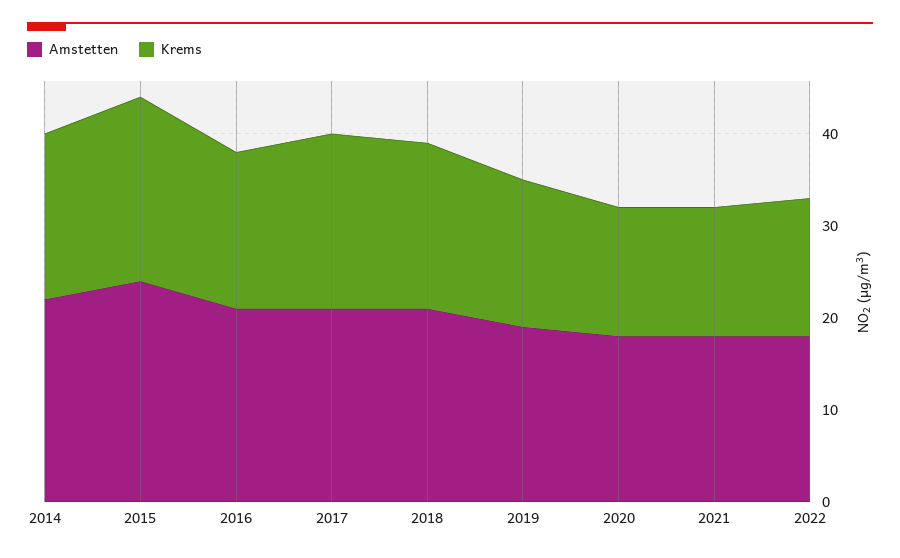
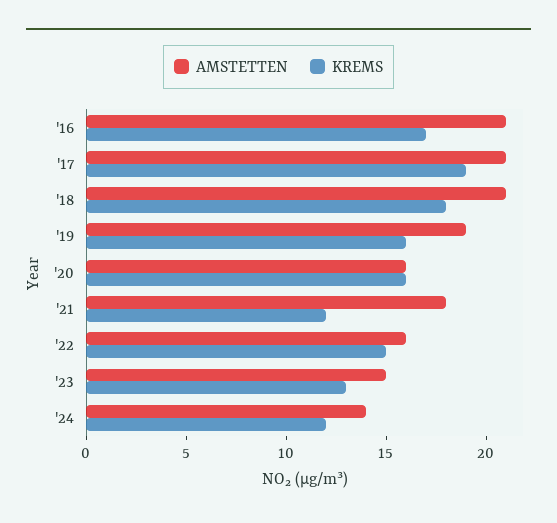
Amstetten, 2014: 22 -> none
Krems, 2014: 18 -> none
Amstetten, 2015: 24 -> none
Krems, 2015: 20 -> none
Amstetten, 2020: 18 -> 16
Krems, 2020: 14 -> 16
Krems, 2021: 14 -> 12
Amstetten, 2022: 18 -> 16
Amstetten, '23: none -> 15
Krems, '23: none -> 13
Amstetten, '24: none -> 14
Krems, '24: none -> 12

